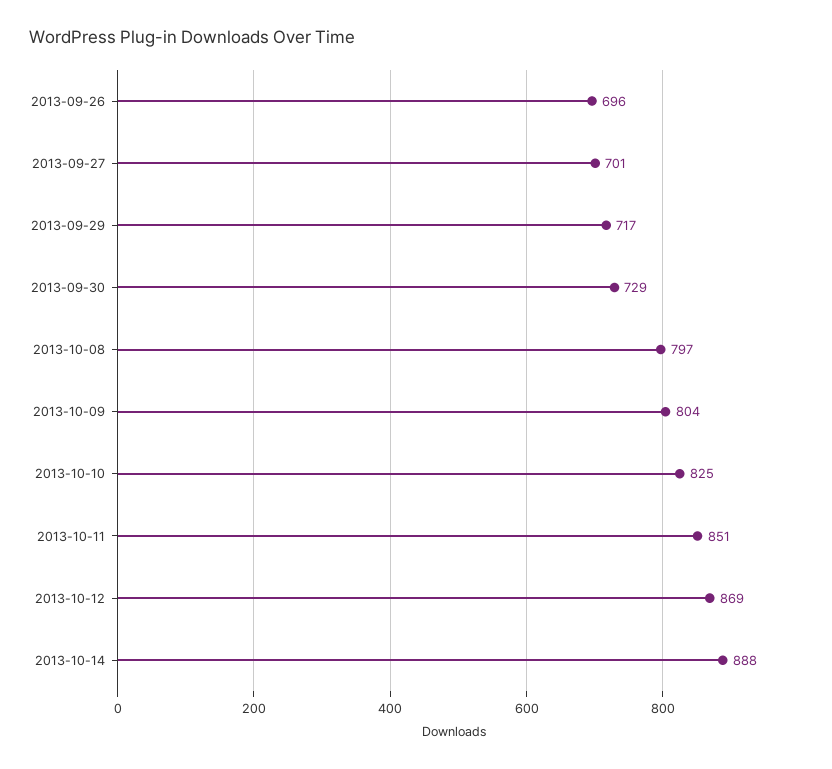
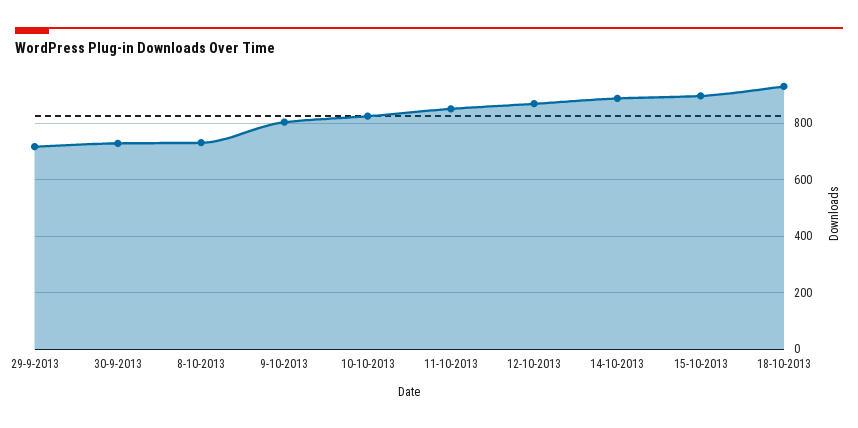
2013-09-26: 696 -> none
2013-09-27: 701 -> none
2013-10-08: 797 -> 725
15-10-2013: none -> 900
18-10-2013: none -> 925

